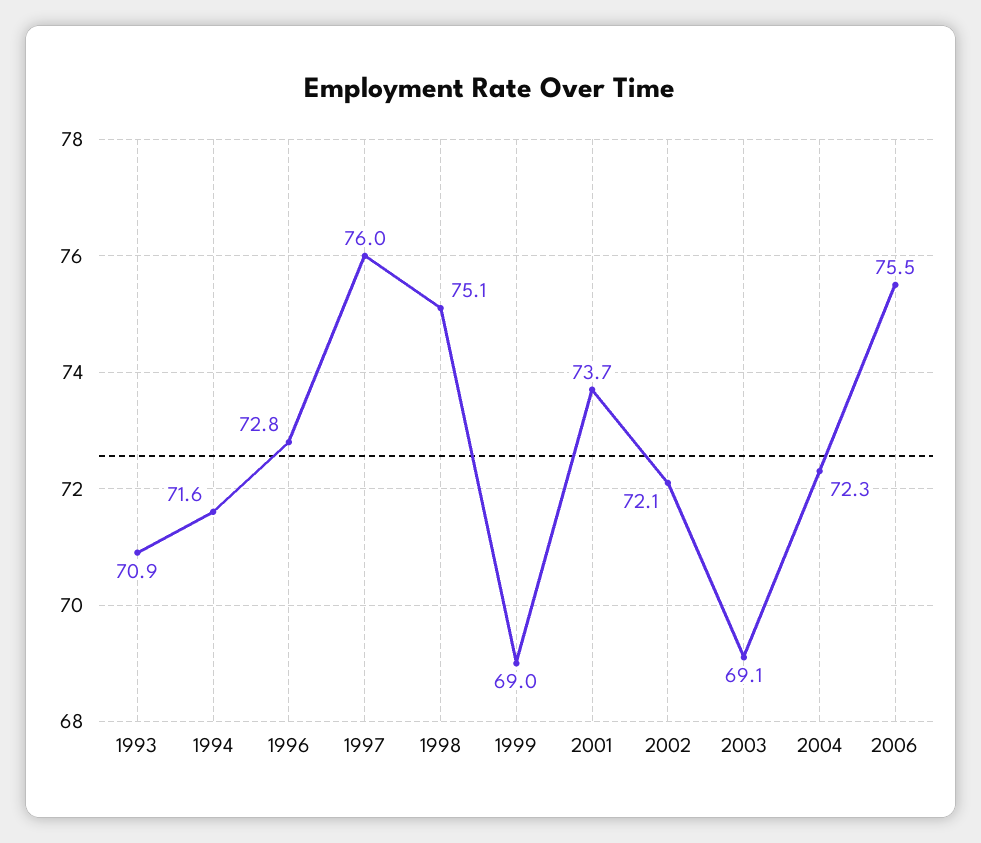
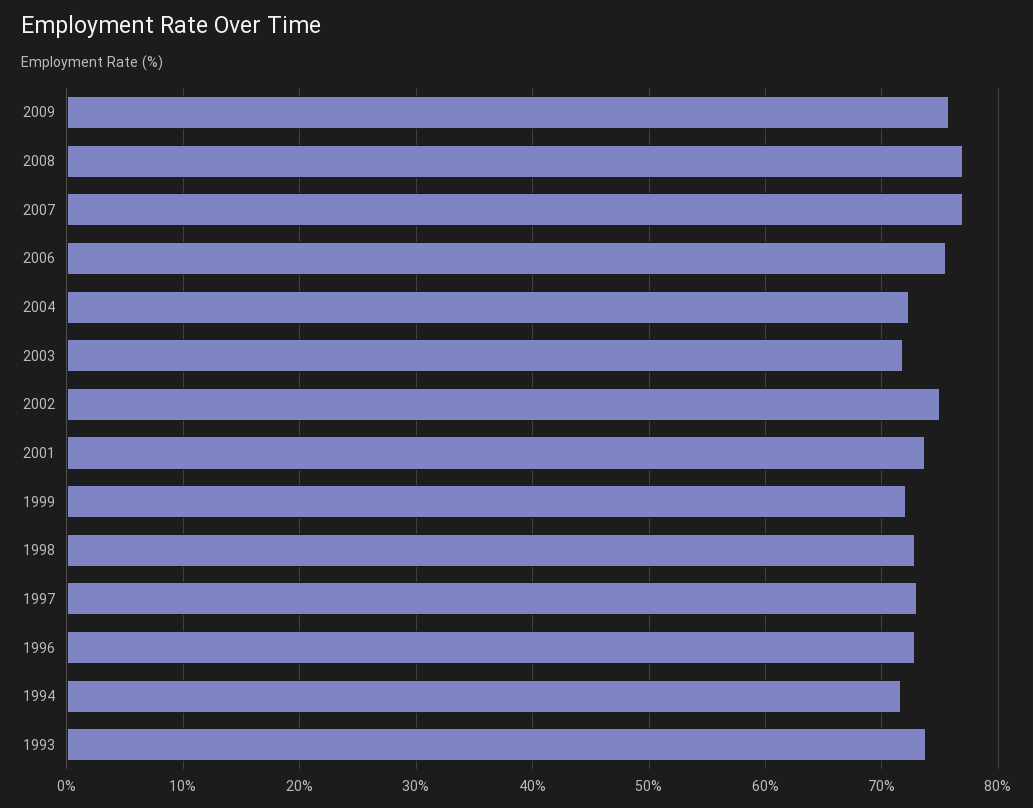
1993: 70.9 -> 74
1997: 76 -> 73
1998: 75.1 -> 73
1999: 69 -> 72
2002: 72.1 -> 75
2003: 69.1 -> 72
2009: none -> 76
2008: none -> 77
2007: none -> 77

